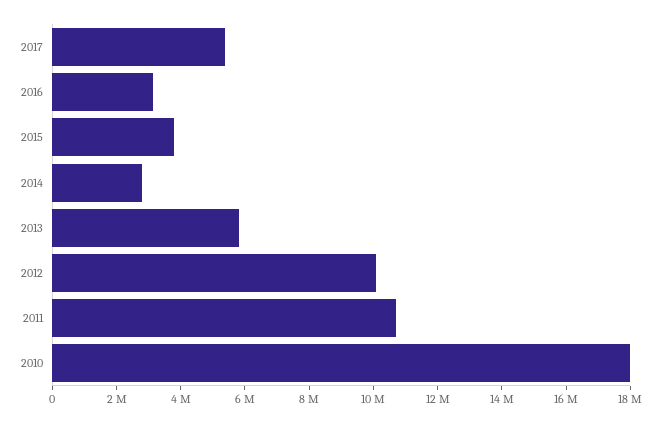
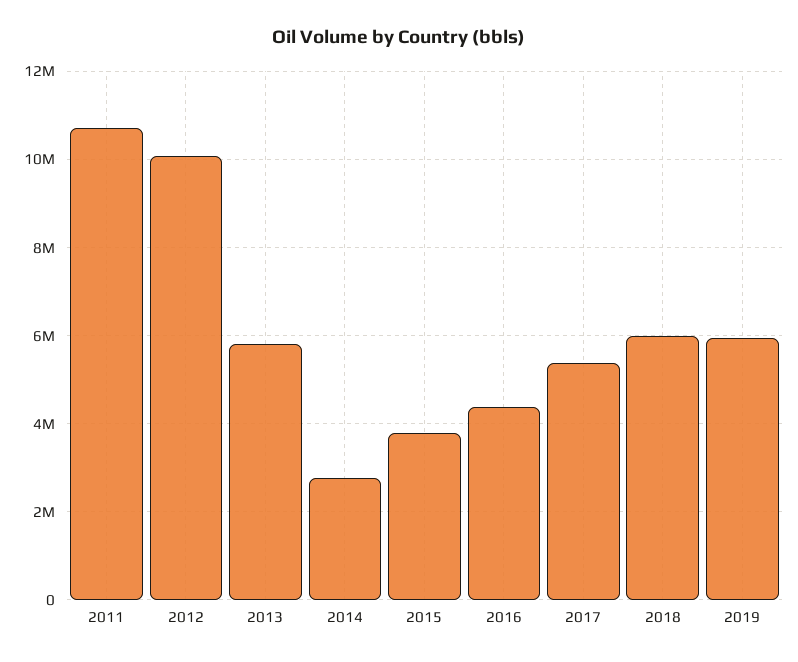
2016: 3000000 -> 4400000
2010: 18000000 -> none
2018: none -> 6000000
2019: none -> 6000000

